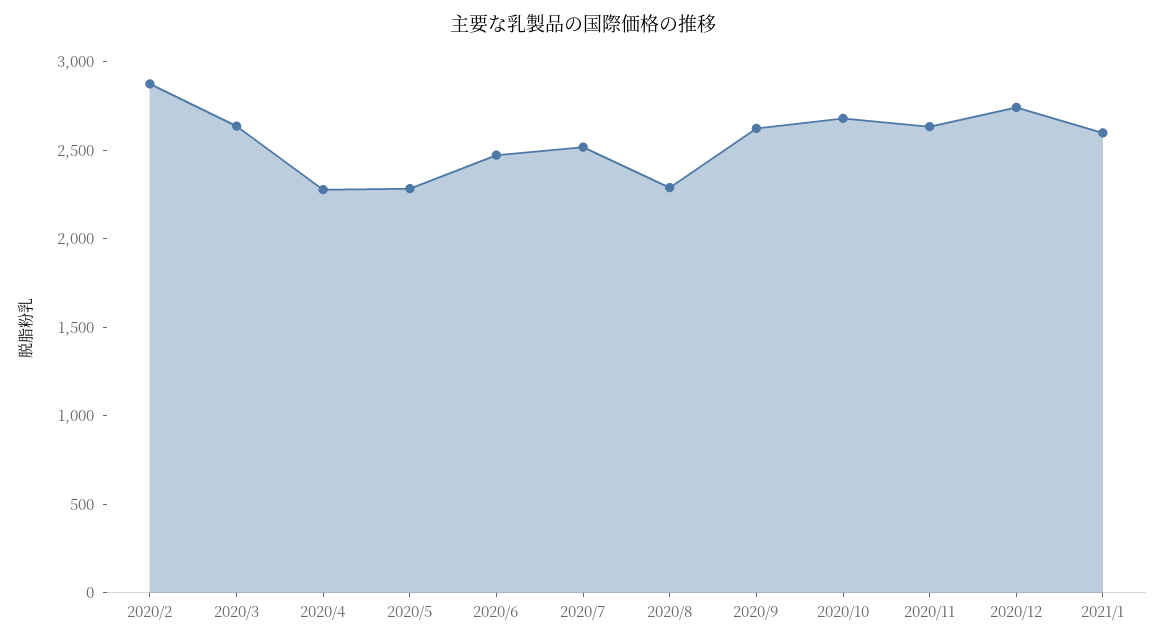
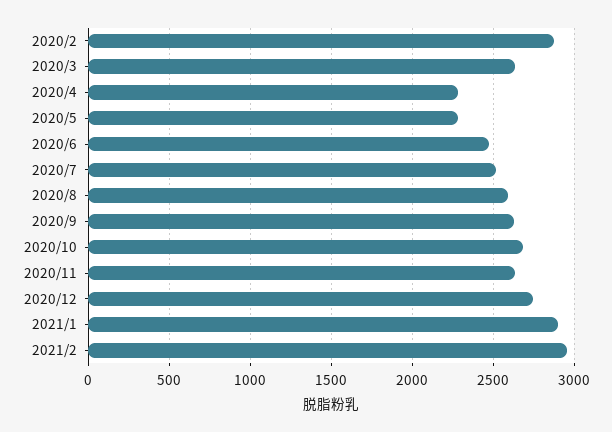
2020/8: 2300 -> 2600
2021/1: 2600 -> 2900
2021/2: none -> 2950

